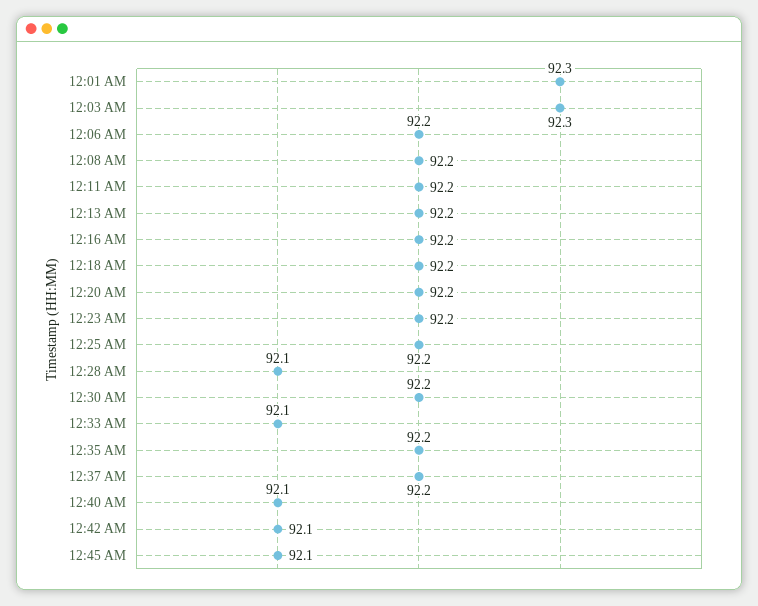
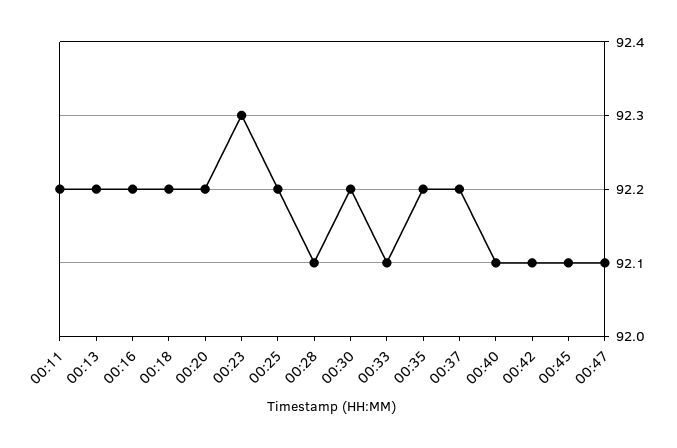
12:01 AM: 92.3 -> none
12:03 AM: 92.3 -> none
12:06 AM: 92.2 -> none
12:08 AM: 92.2 -> none
12:23 AM: 92.2 -> 92.3
00:47: none -> 92.1

